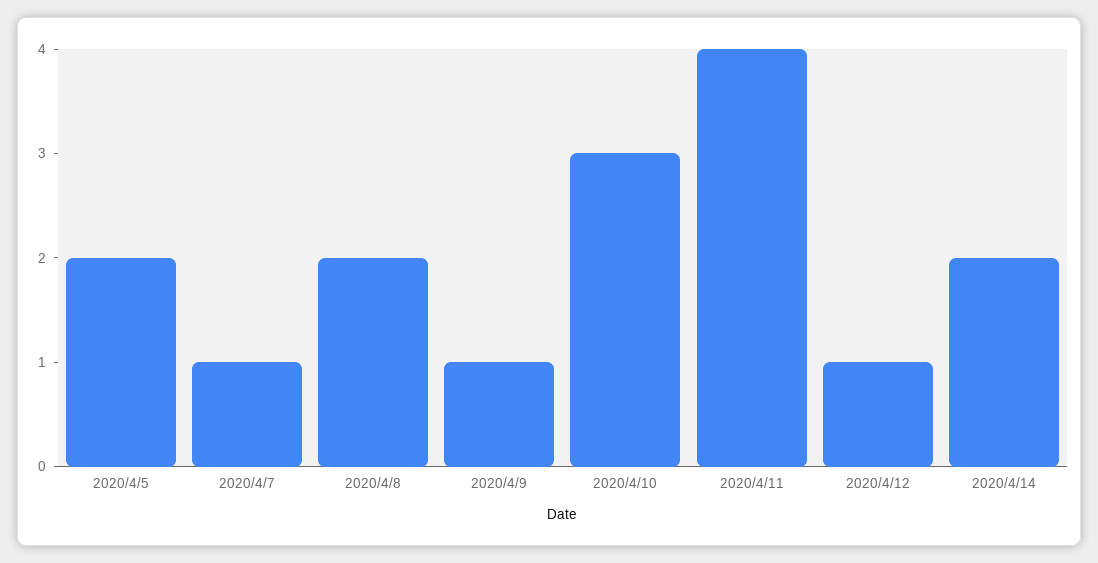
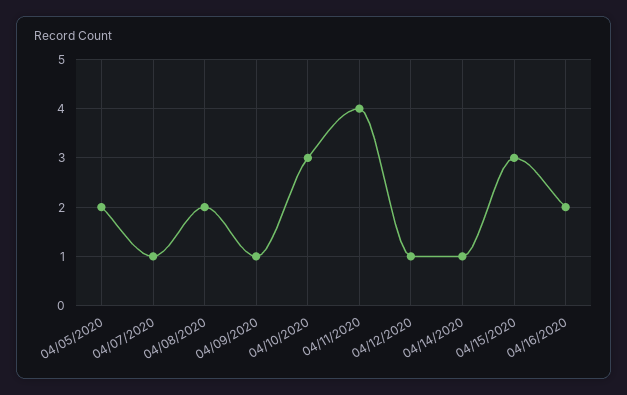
2020/4/14: 2 -> 1
04/15/2020: none -> 3
04/16/2020: none -> 2

